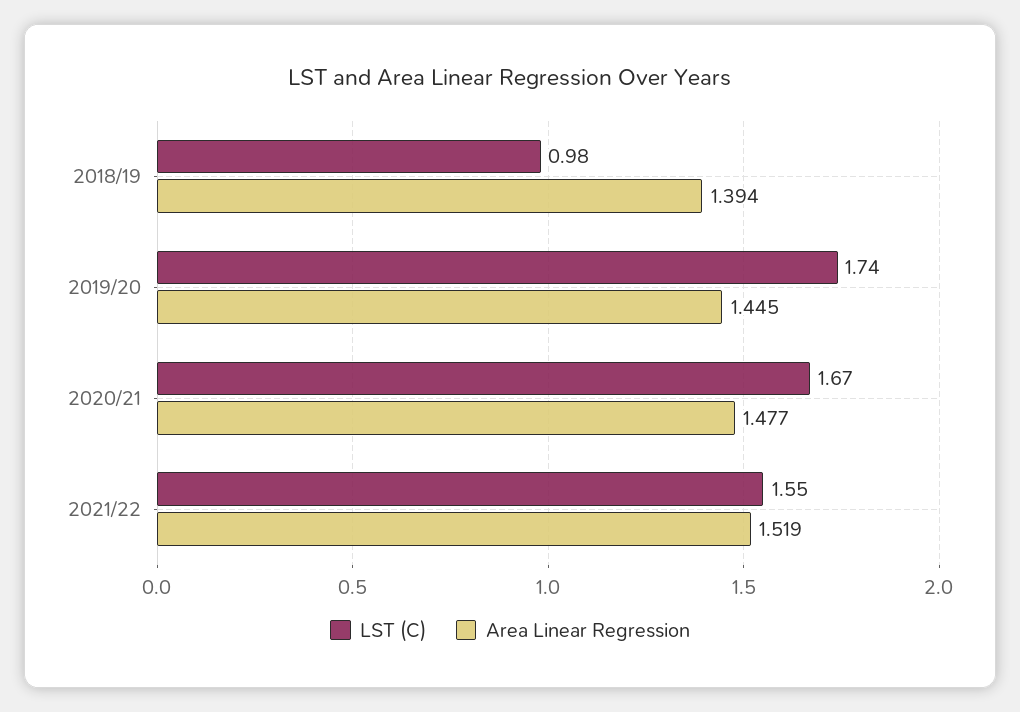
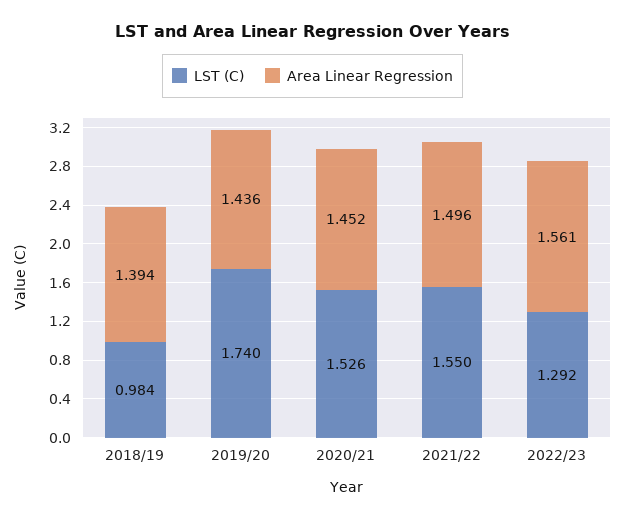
Area Linear Regression, 2019/20: 1.445 -> 1.436
LST (C), 2020/21: 1.67 -> 1.526
Area Linear Regression, 2020/21: 1.477 -> 1.452
Area Linear Regression, 2021/22: 1.519 -> 1.496
LST (C), 2022/23: none -> 1.292
Area Linear Regression, 2022/23: none -> 1.561

